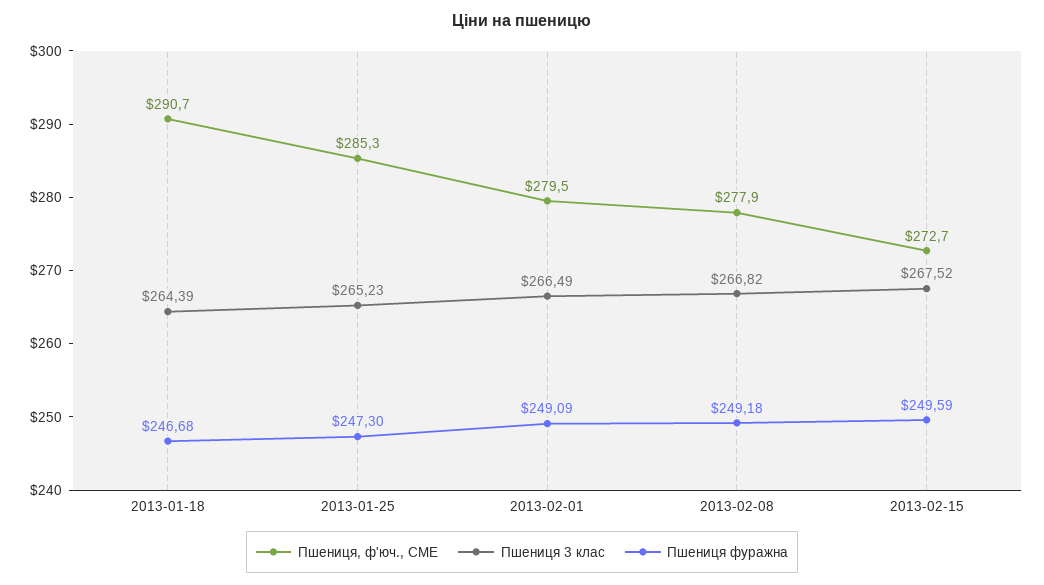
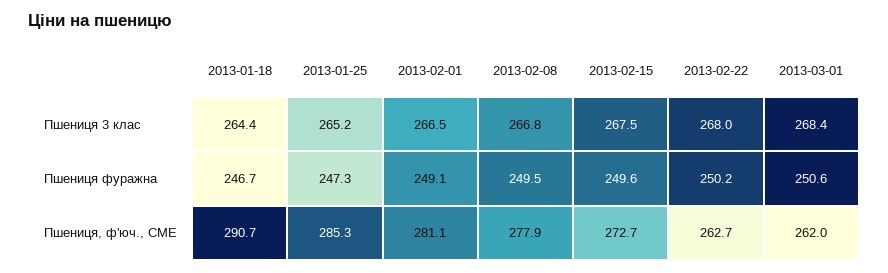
Пшениця, ф'юч., CME, 2013-02-01: 279.5 -> 281.1
Пшениця фуражна, 2013-02-08: 249.18 -> 249.5
Пшениця 3 клас, 2013-02-22: none -> 268
Пшениця 3 клас, 2013-03-01: none -> 268.4
Пшениця фуражна, 2013-02-22: none -> 250.2
Пшениця фуражна, 2013-03-01: none -> 250.6
Пшениця, ф'юч., CME, 2013-02-22: none -> 262.7
Пшениця, ф'юч., CME, 2013-03-01: none -> 262

